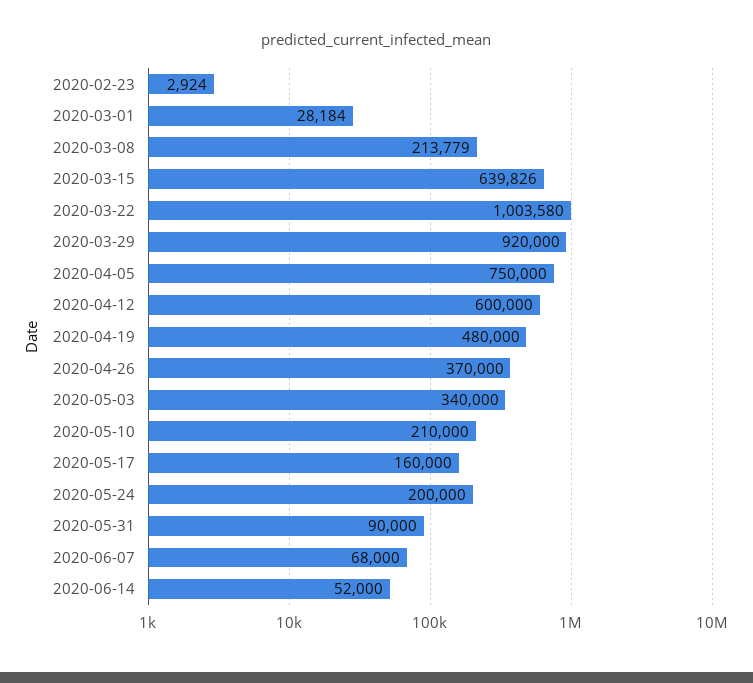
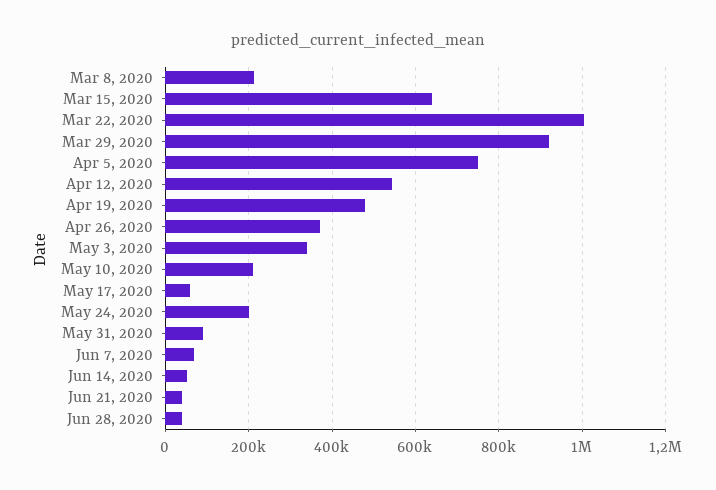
2020-02-23: 2924 -> none
2020-03-01: 28184 -> none
2020-04-12: 600000 -> 540000
2020-05-17: 160000 -> 60000
Jun 21, 2020: none -> 40000
Jun 28, 2020: none -> 40000

